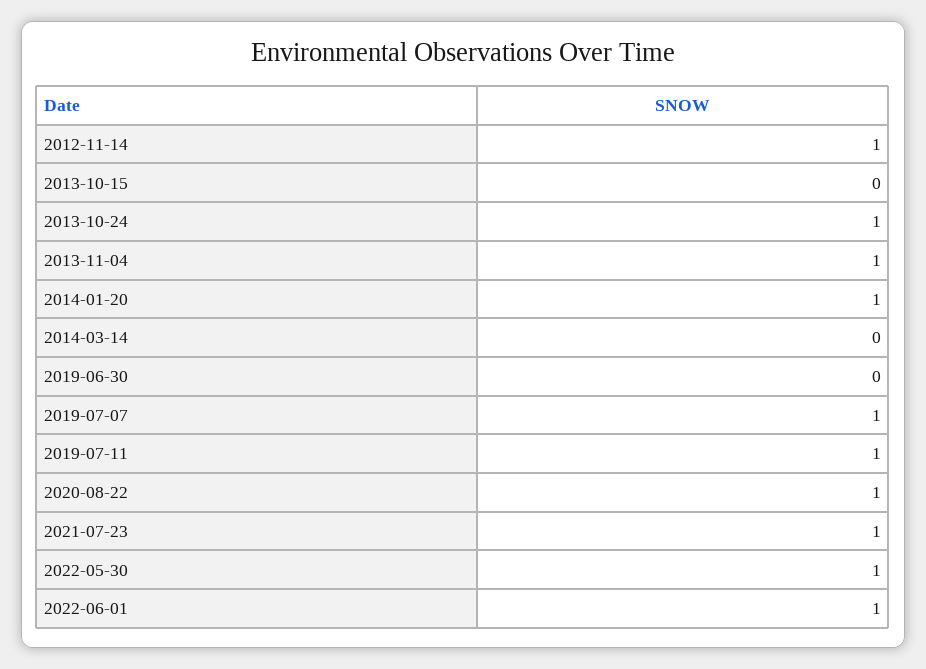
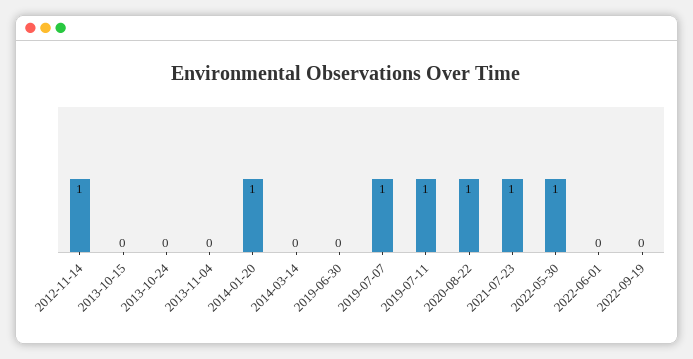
2013-10-24: 1 -> 0
2013-11-04: 1 -> 0
2022-06-01: 1 -> 0
2022-09-19: none -> 0

